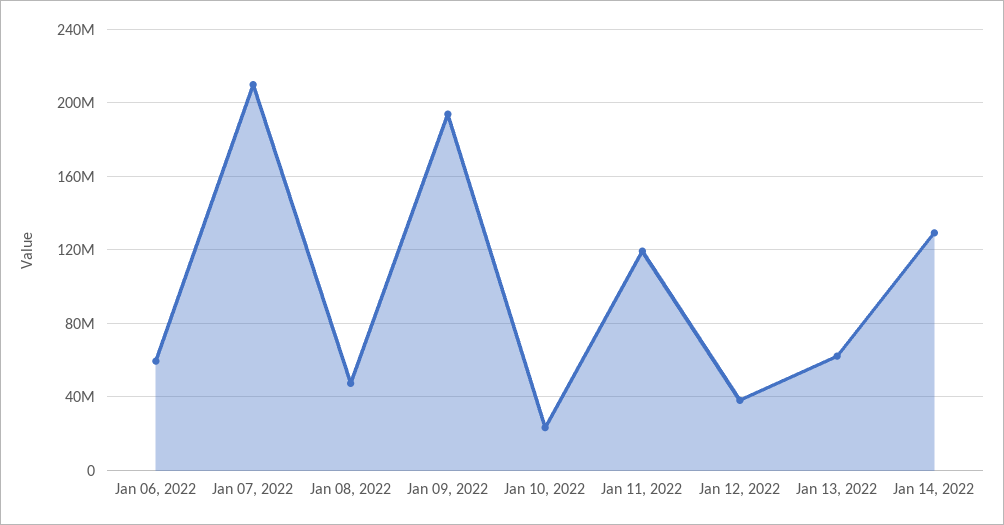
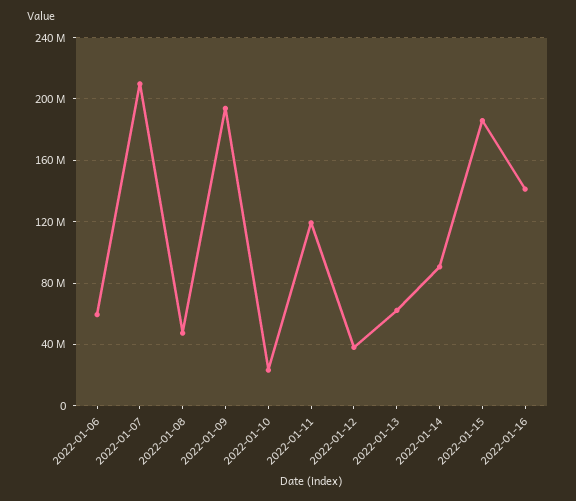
Jan 14, 2022: 130000000 -> 90000000
2022-01-15: none -> 185000000
2022-01-16: none -> 140000000

